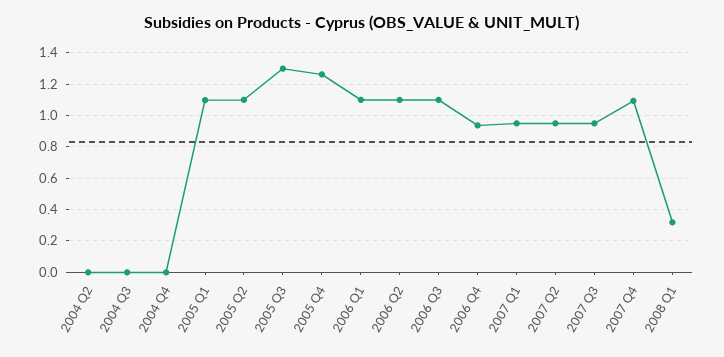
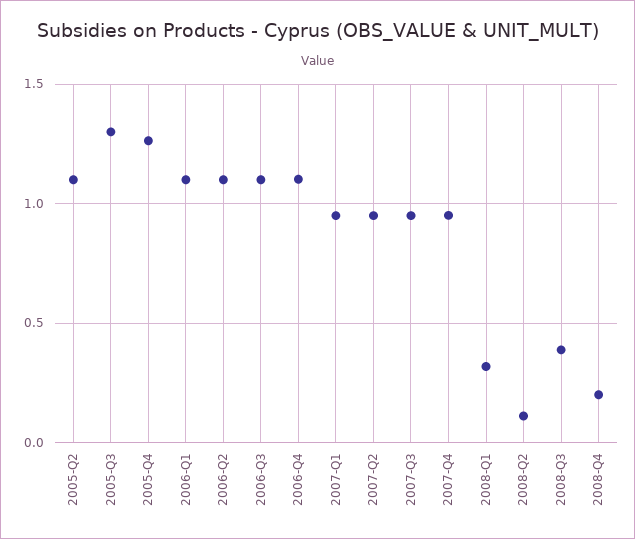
2004 Q2: 0 -> none
2004 Q3: 0 -> none
2004 Q4: 0 -> none
2005 Q1: 1.1 -> none
2006 Q4: 0.95 -> 1.1
2007 Q4: 1.1 -> 0.95
2008-Q2: none -> 0.1
2008-Q3: none -> 0.4
2008-Q4: none -> 0.2

